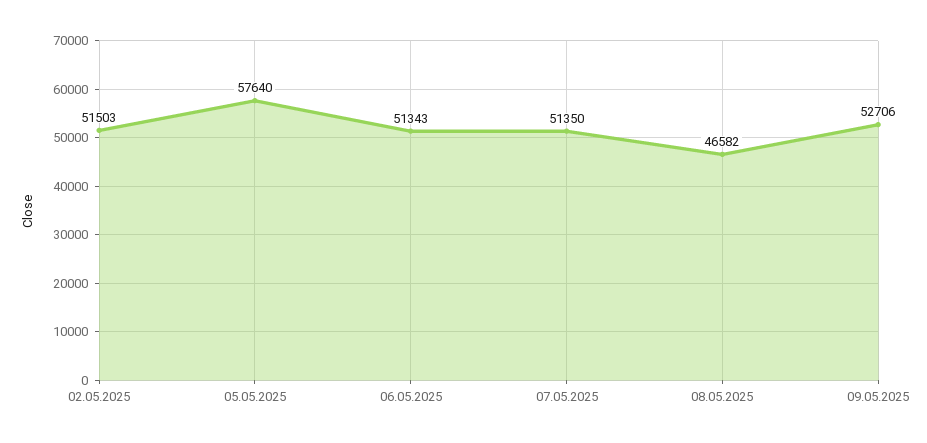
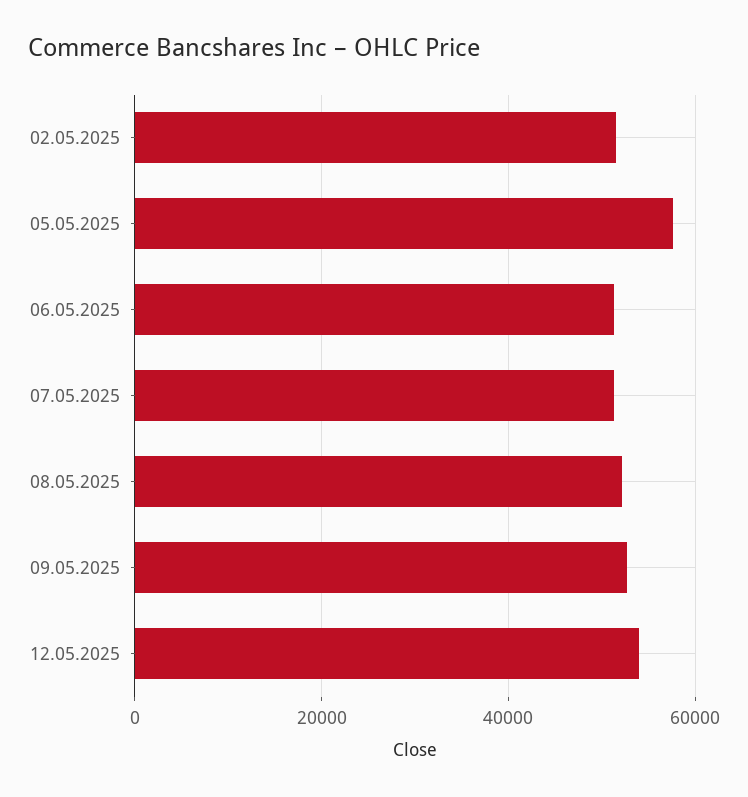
08.05.2025: 46582 -> 52000
12.05.2025: none -> 54000

